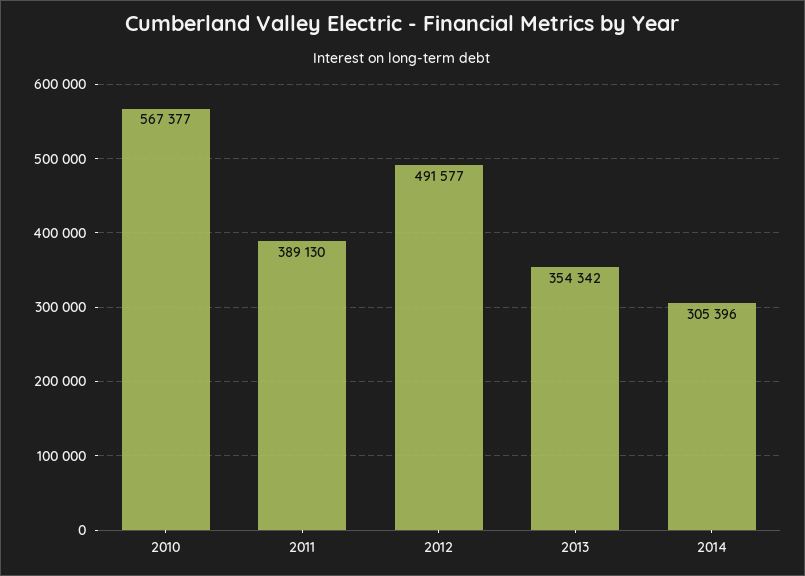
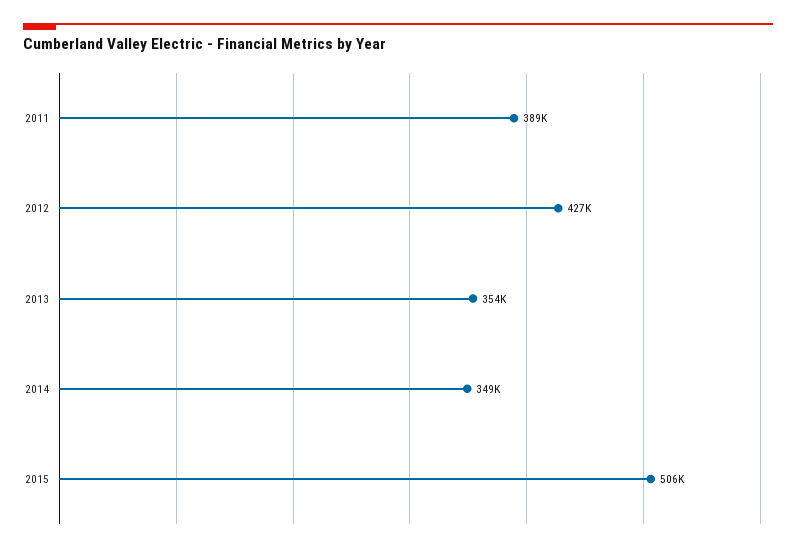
2010: 567377 -> none
2012: 491577 -> 427000
2014: 305396 -> 349000
2015: none -> 506000

